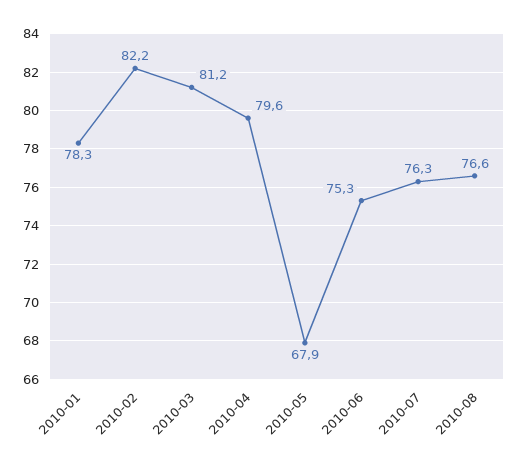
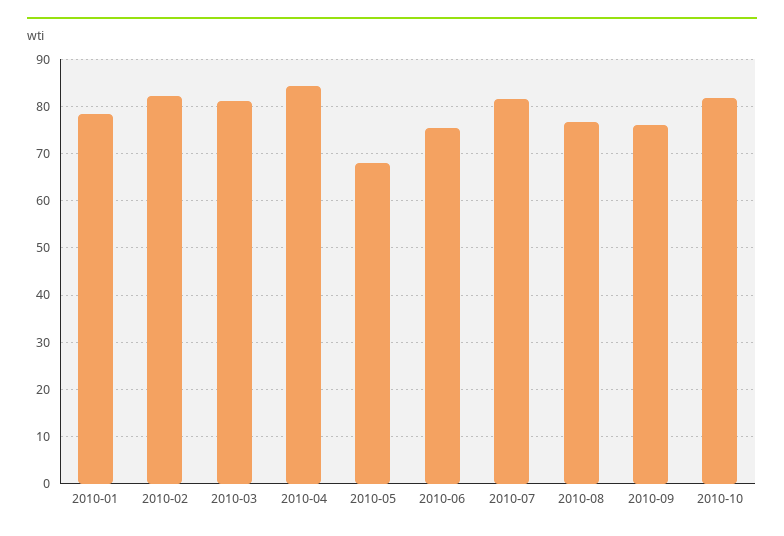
2010-04: 79.6 -> 84
2010-07: 76.3 -> 82
2010-09: none -> 76
2010-10: none -> 82

